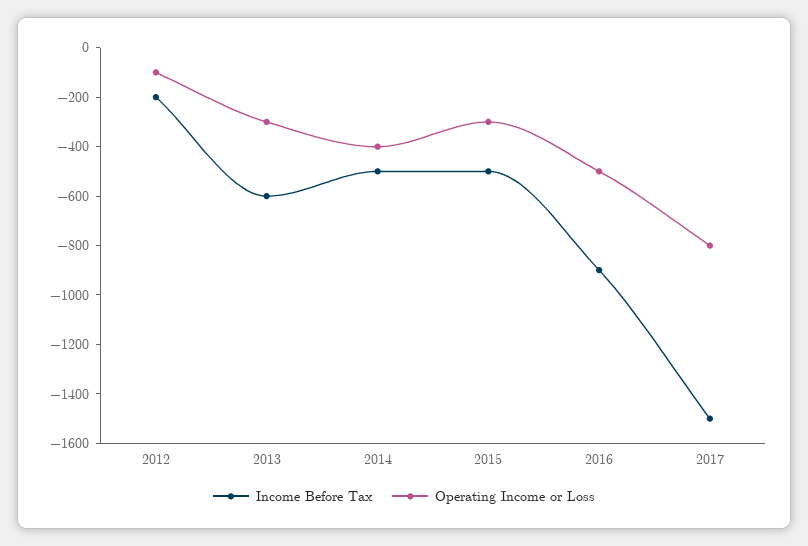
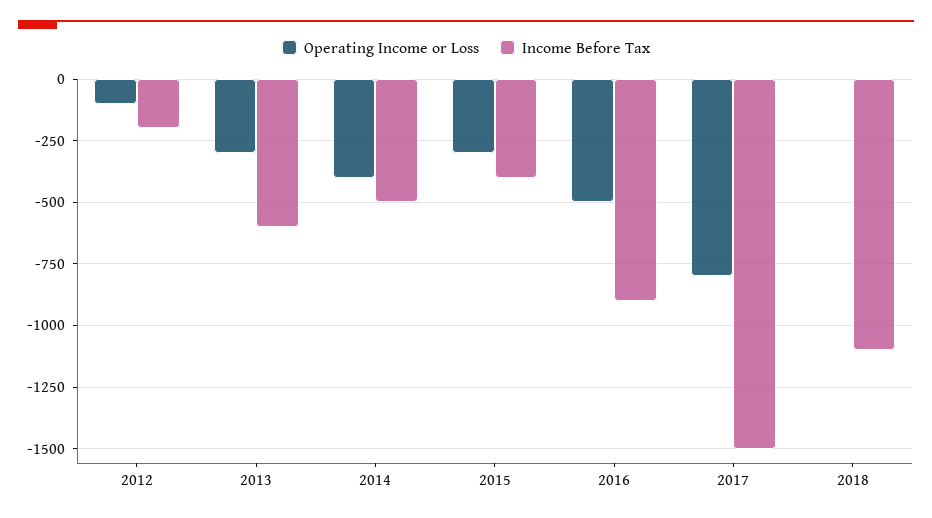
Income Before Tax, 2015: -500 -> -400
Operating Income or Loss, 2018: none -> 0
Income Before Tax, 2018: none -> -1100

